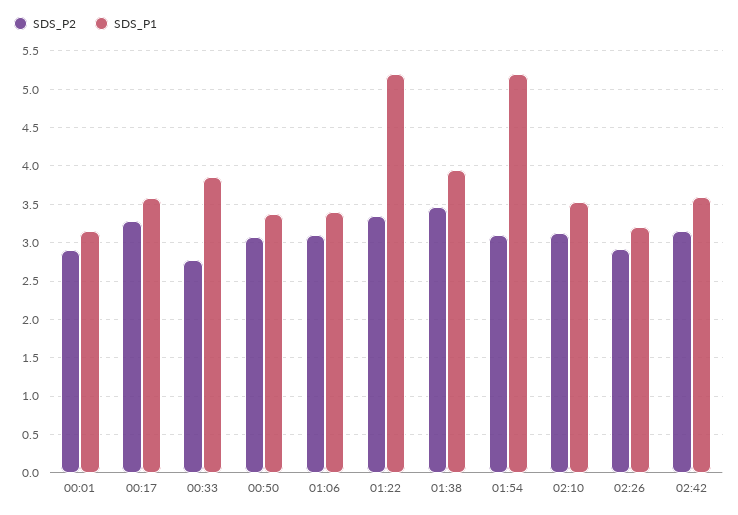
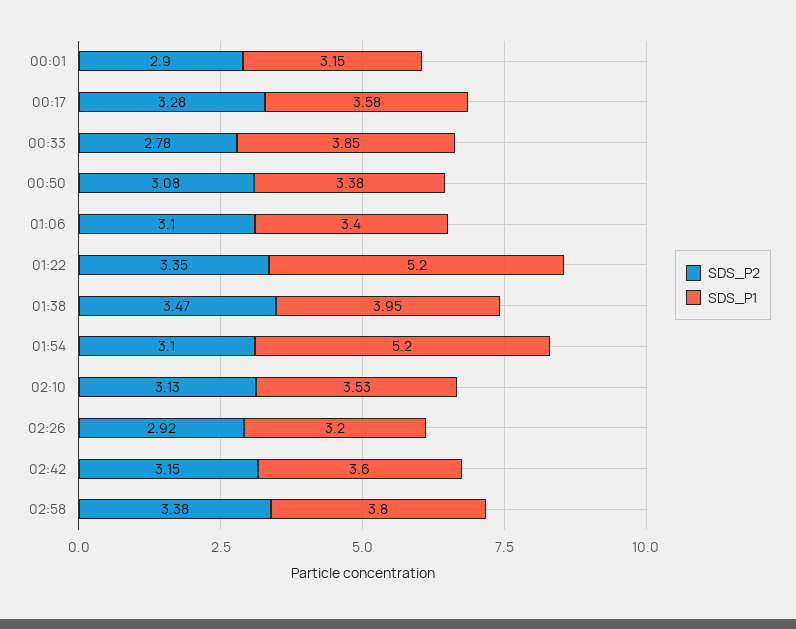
SDS_P2, 02:58: none -> 3.38
SDS_P1, 02:58: none -> 3.8

